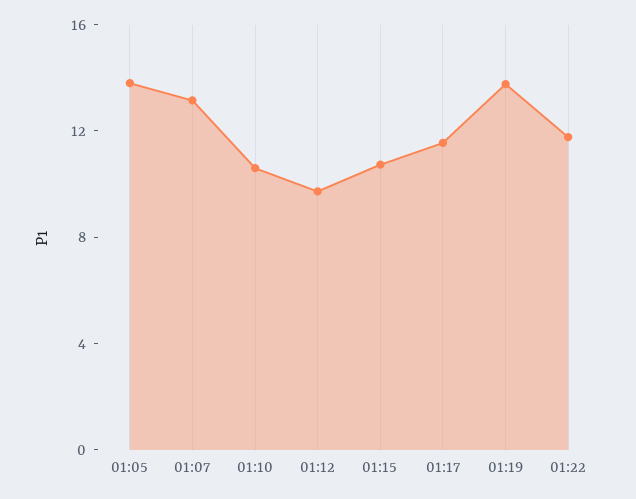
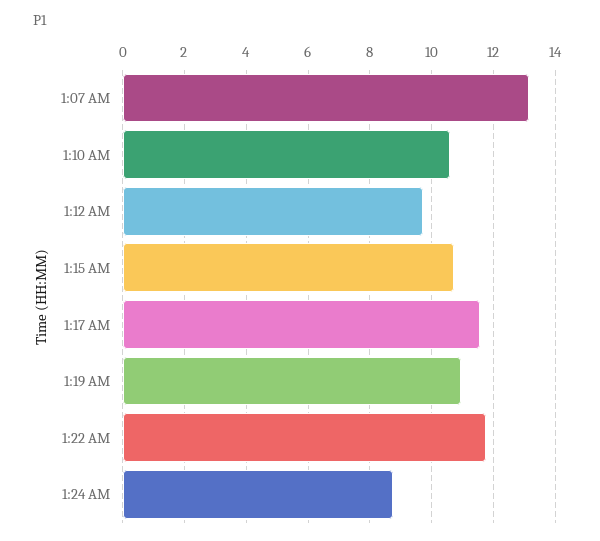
01:05: 14 -> none
01:19: 14 -> 11
1:24 AM: none -> 8.8

